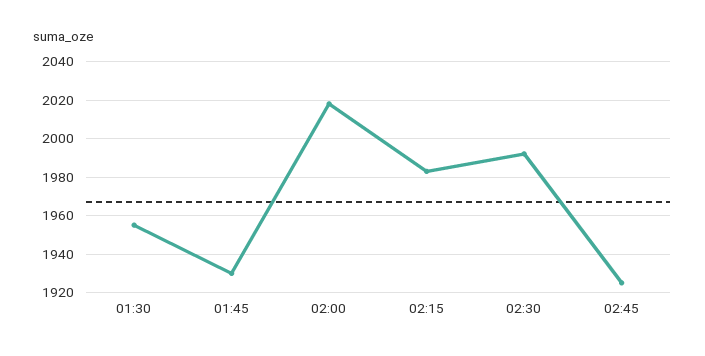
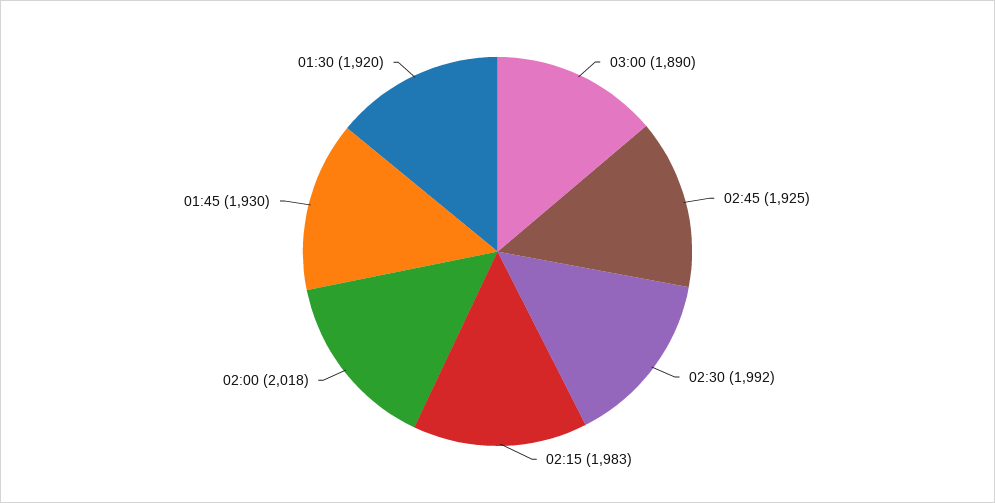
01:30: 1955 -> 1920
03:00: none -> 1890

